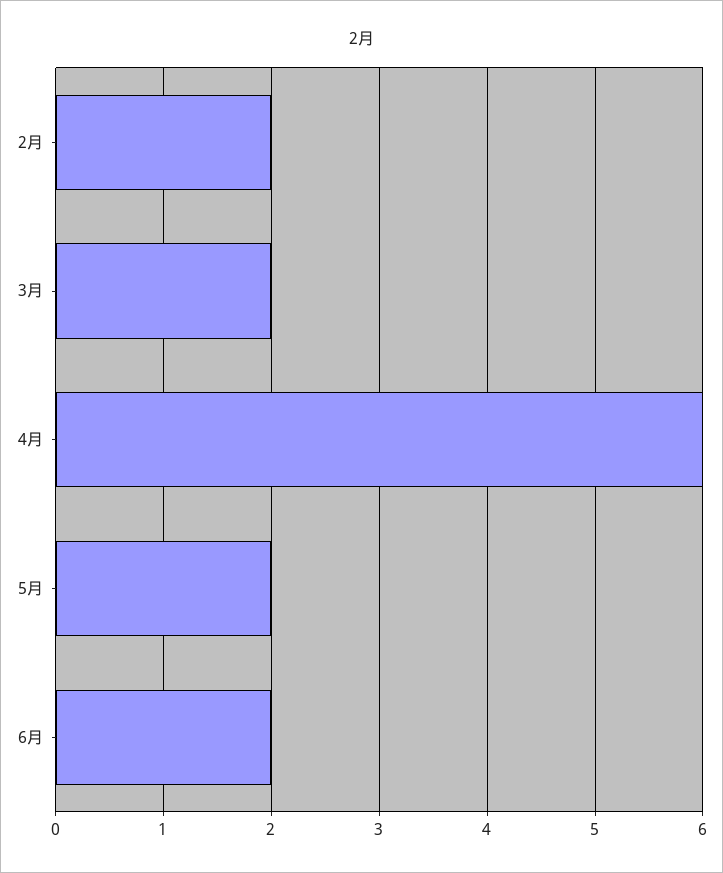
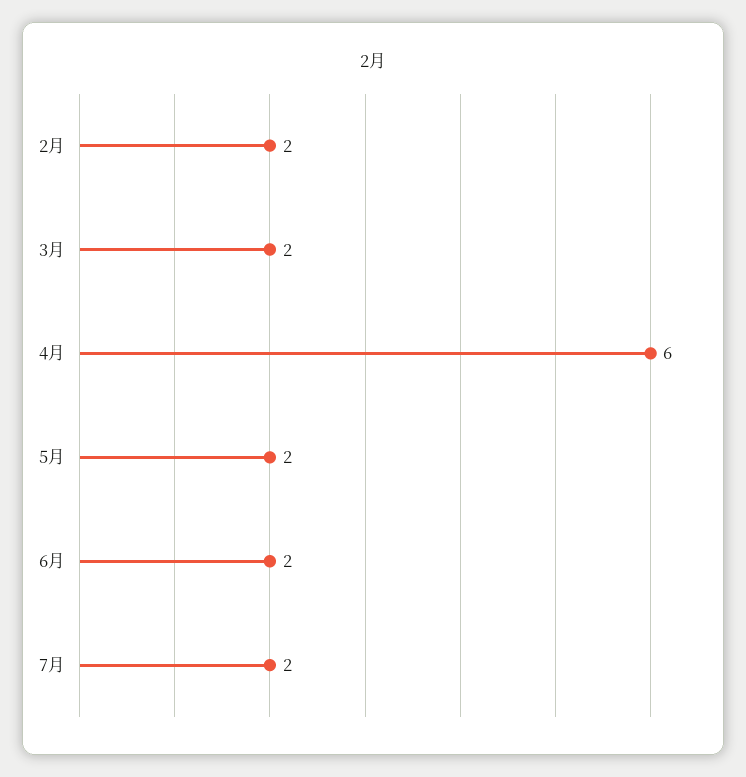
7月: none -> 2

